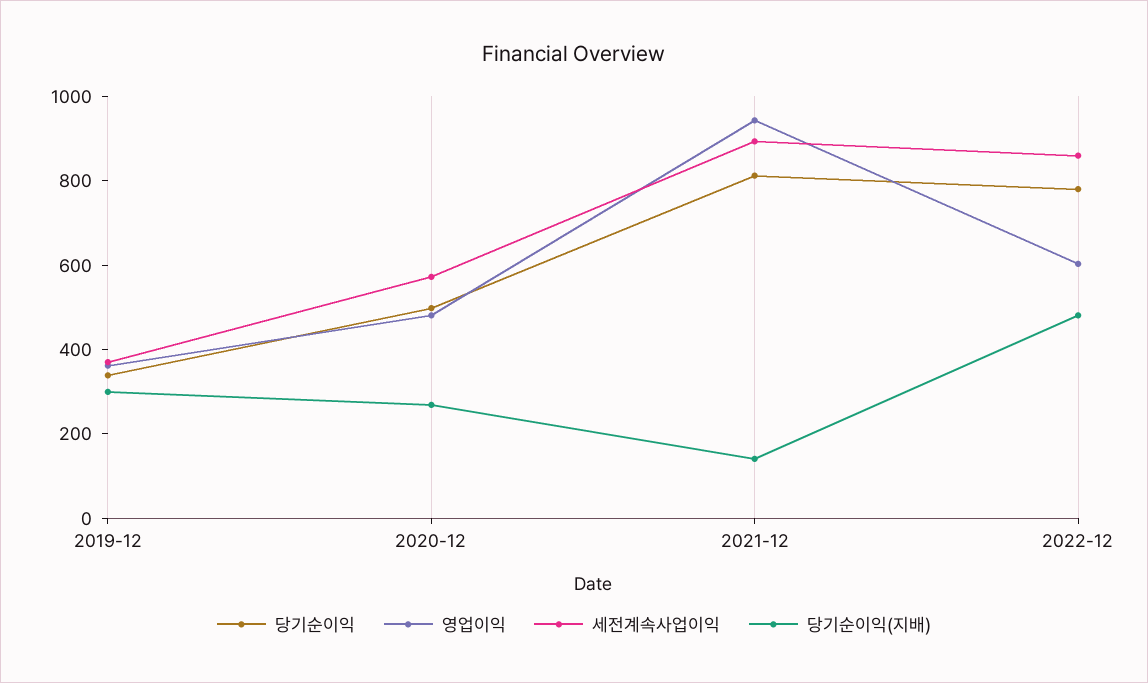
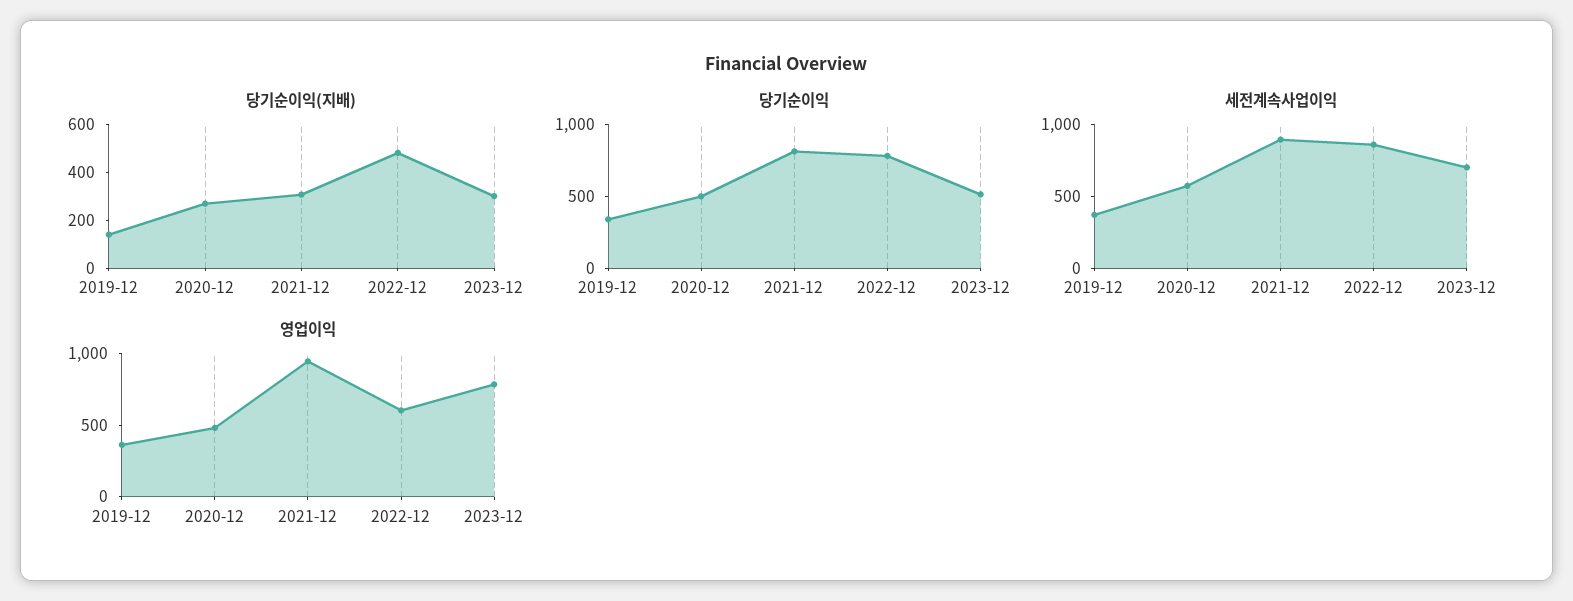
당기순이익(지배), 2019-12: 300 -> 150
당기순이익(지배), 2021-12: 150 -> 300
당기순이익(지배), 2023-12: none -> 300
당기순이익, 2023-12: none -> 500
세전계속사업이익, 2023-12: none -> 700
영업이익, 2023-12: none -> 800

